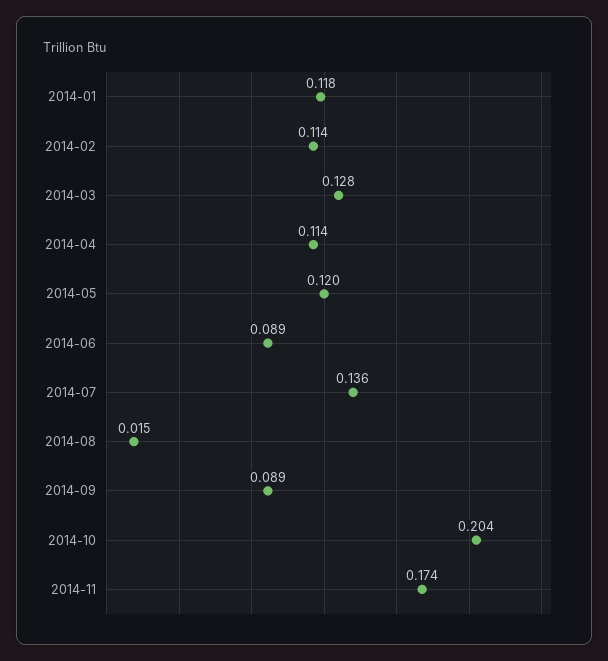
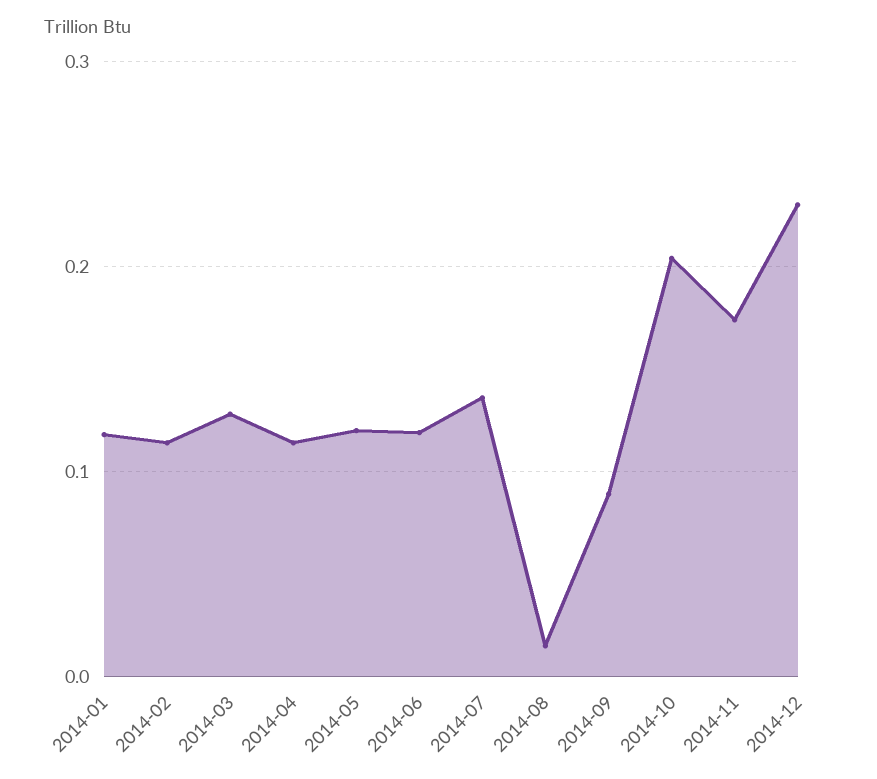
2014-06: 0.089 -> 0.12
2014-12: none -> 0.23

